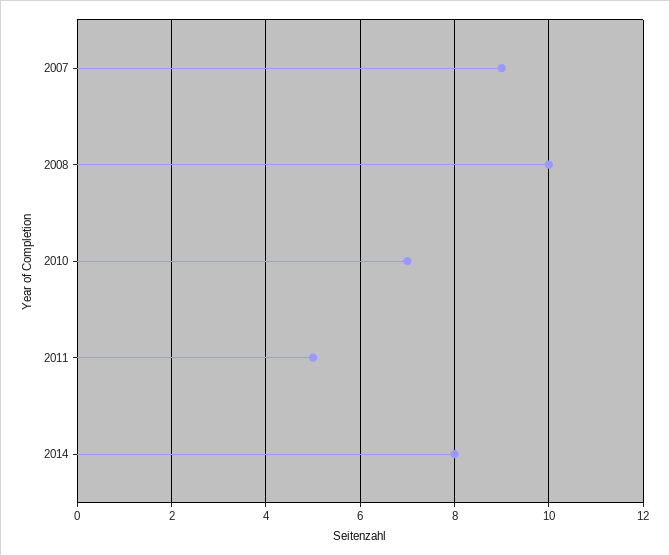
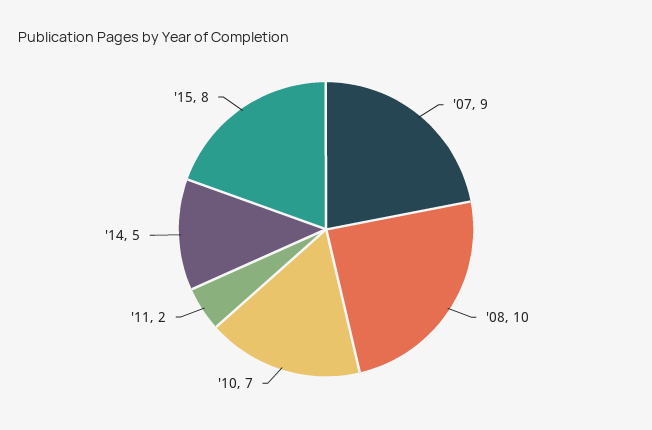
2011: 5 -> 2
2014: 8 -> 5
'15: none -> 8

